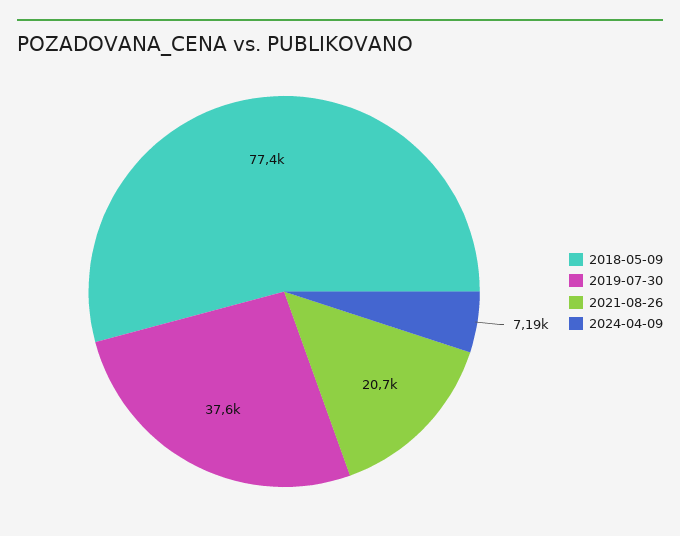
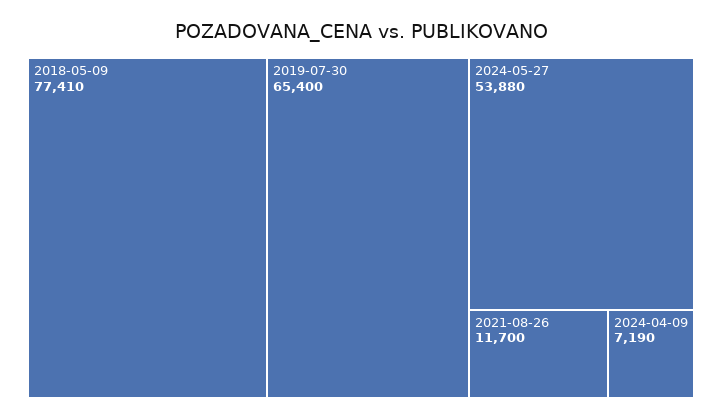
2019-07-30: 37600 -> 65400
2021-08-26: 20700 -> 11700
2024-05-27: none -> 53880

